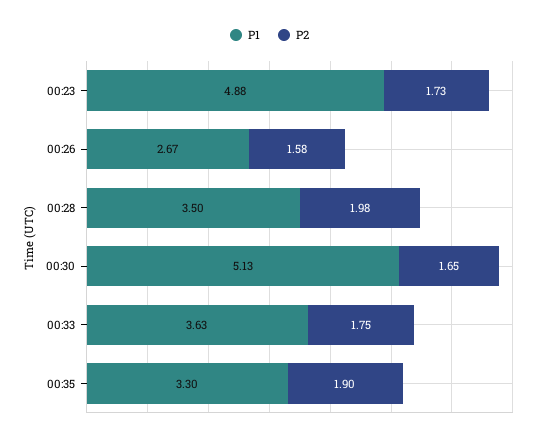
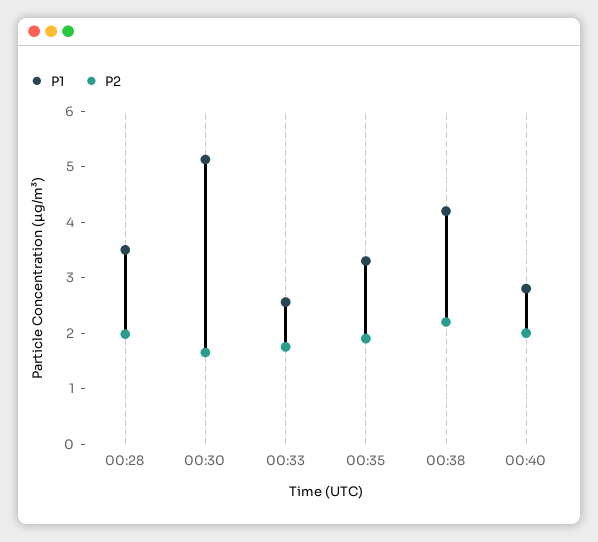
P1, 00:23: 4.88 -> none
P2, 00:23: 1.73 -> none
P1, 00:26: 2.67 -> none
P2, 00:26: 1.58 -> none
P1, 00:33: 3.63 -> 2.6
P1, 00:38: none -> 4.2
P2, 00:38: none -> 2.2
P1, 00:40: none -> 2.8
P2, 00:40: none -> 2

